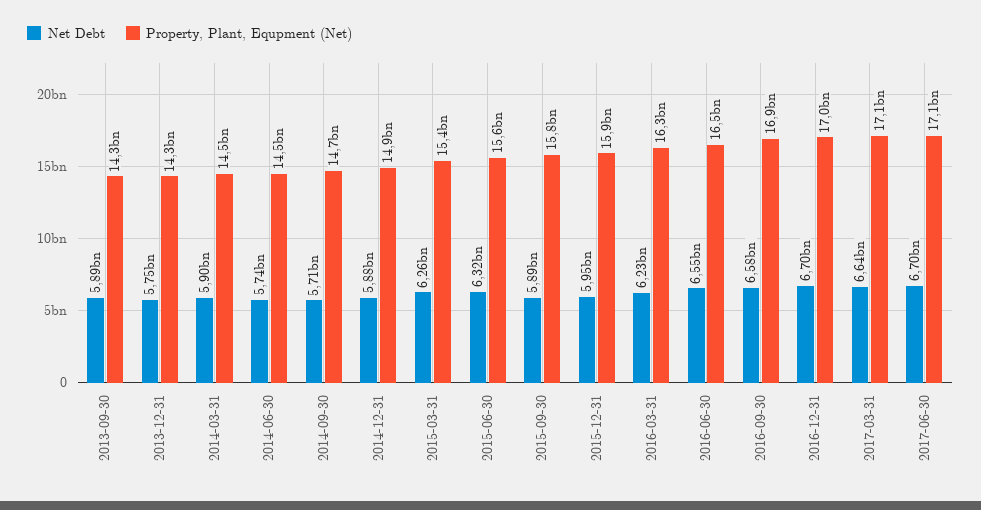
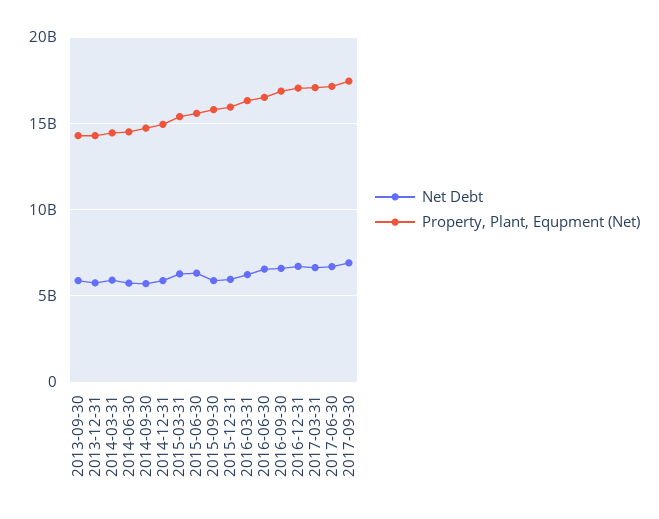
Net Debt, 2017-09-30: none -> 7000000000
Property, Plant, Equpment (Net), 2017-09-30: none -> 17500000000

